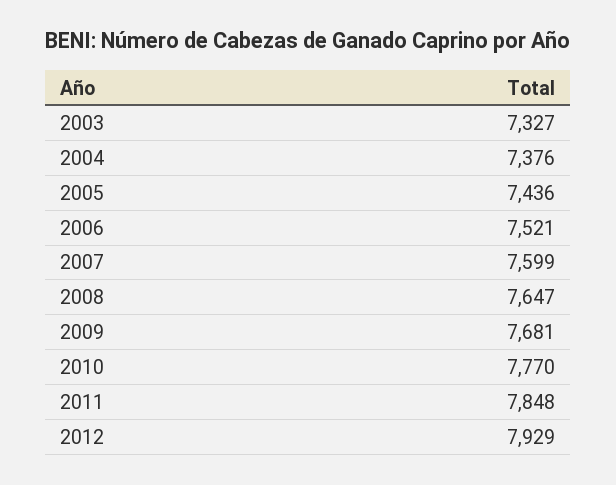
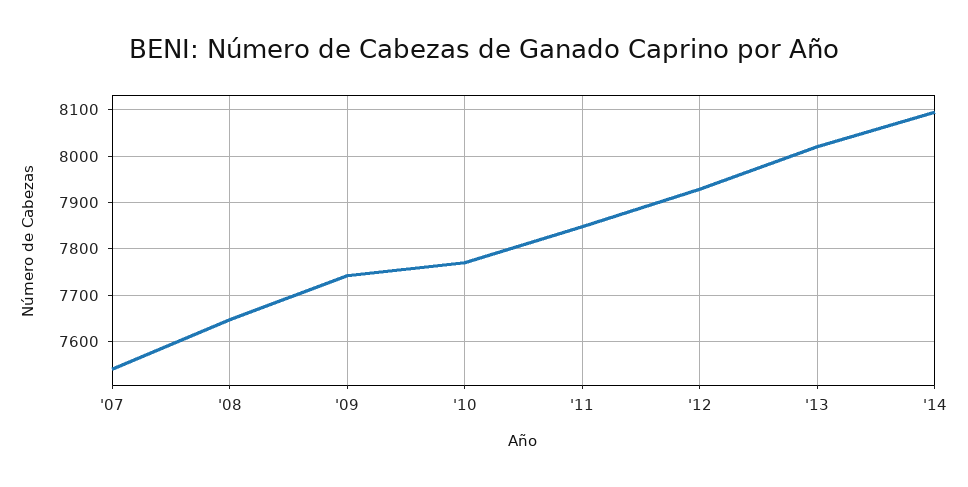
2003: 7327 -> none
2004: 7376 -> none
2005: 7436 -> none
2006: 7521 -> none
2007: 7599 -> 7540
2009: 7681 -> 7740
'13: none -> 8020
'14: none -> 8100

